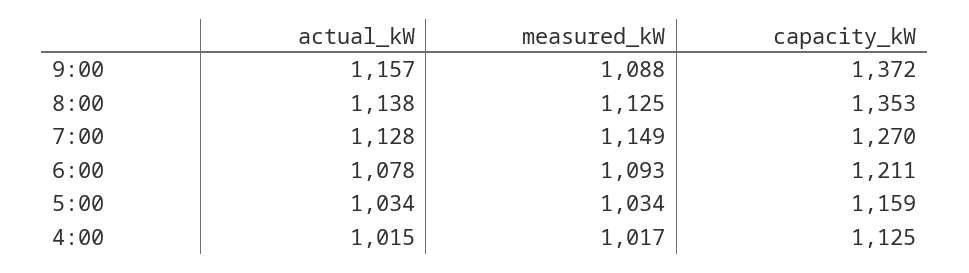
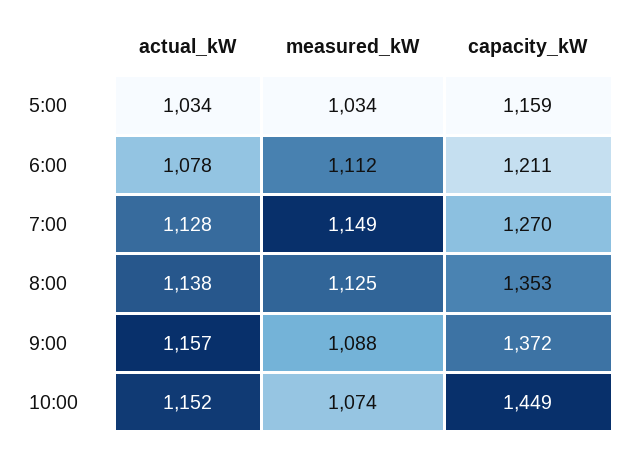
measured_kW, 6:00: 1093 -> 1112
actual_kW, 4:00: 1015 -> none
measured_kW, 4:00: 1017 -> none
capacity_kW, 4:00: 1125 -> none
actual_kW, 10:00: none -> 1152
measured_kW, 10:00: none -> 1074
capacity_kW, 10:00: none -> 1449

